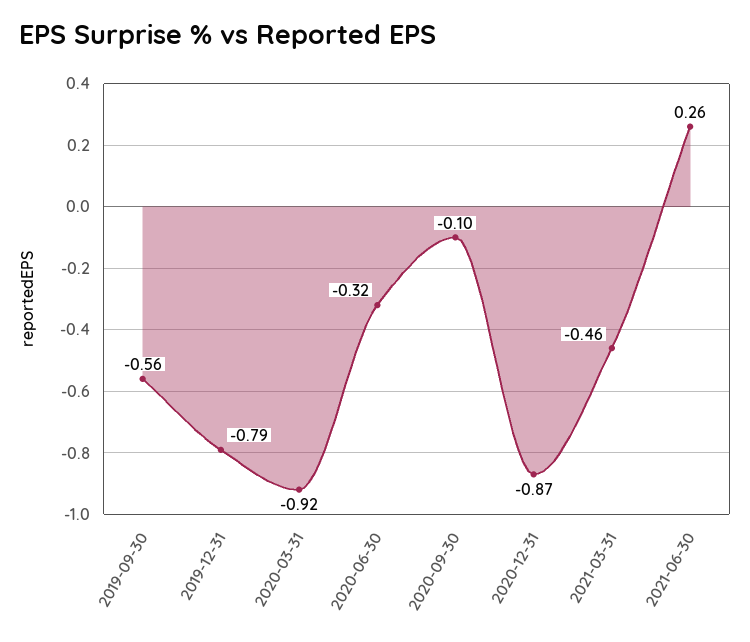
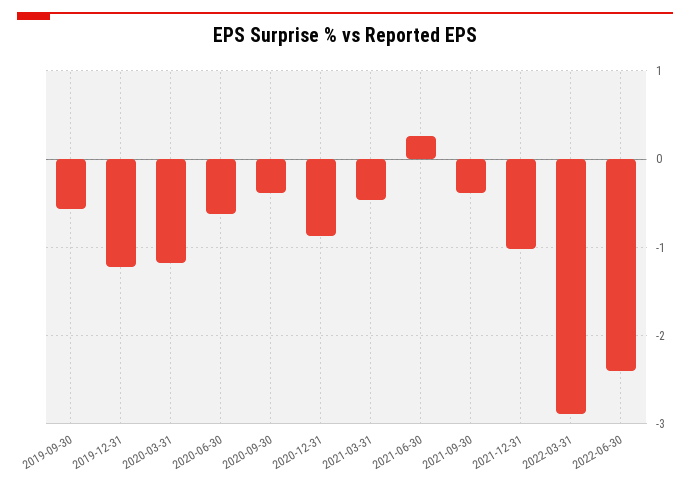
2019-12-31: -0.79 -> -1.2
2020-03-31: -0.92 -> -1.2
2020-06-30: -0.32 -> -0.6
2020-09-30: -0.1 -> -0.4
2021-09-30: none -> -0.4
2021-12-31: none -> -1
2022-03-31: none -> -2.9
2022-06-30: none -> -2.4

